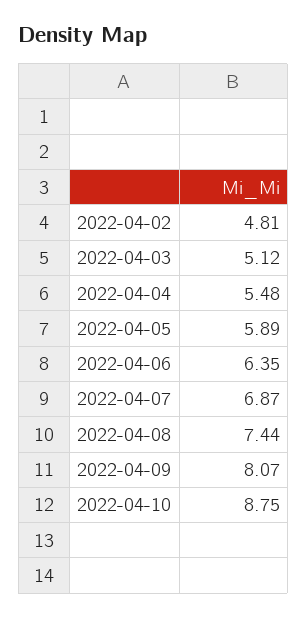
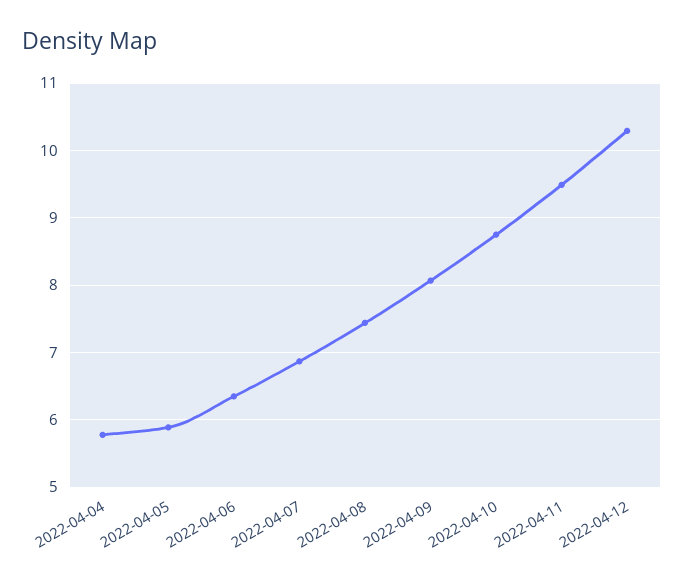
2022-04-02: 4.81 -> none
2022-04-03: 5.12 -> none
2022-04-04: 5.48 -> 5.8
2022-04-11: none -> 9.5
2022-04-12: none -> 10.3

